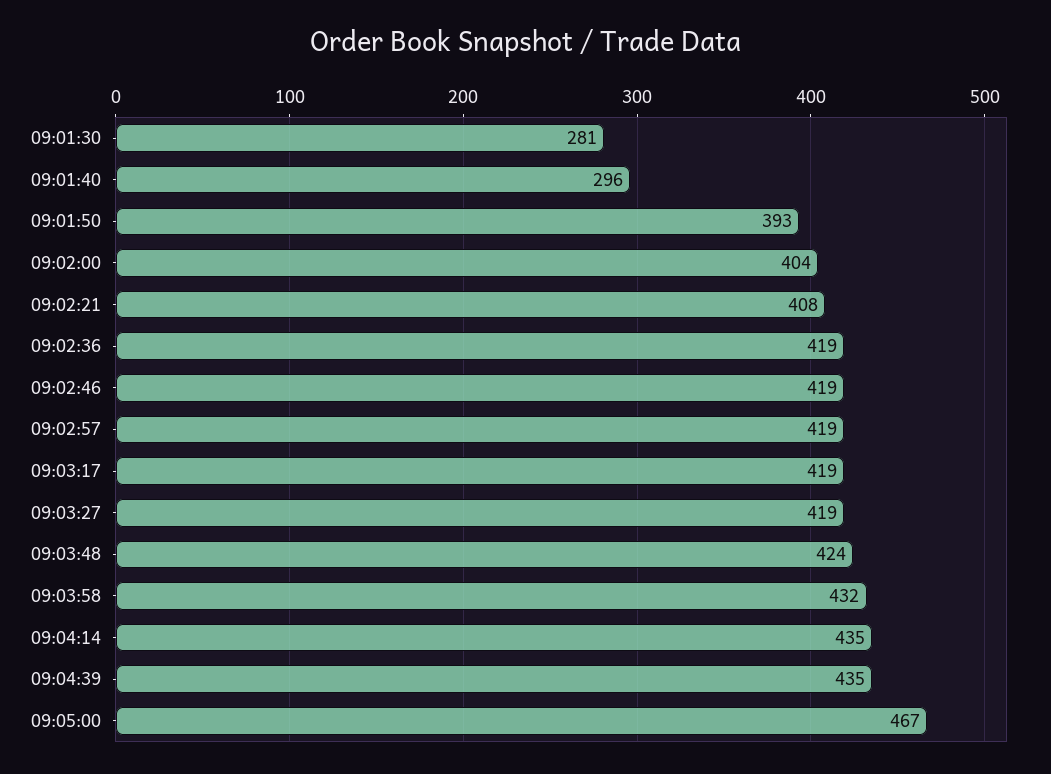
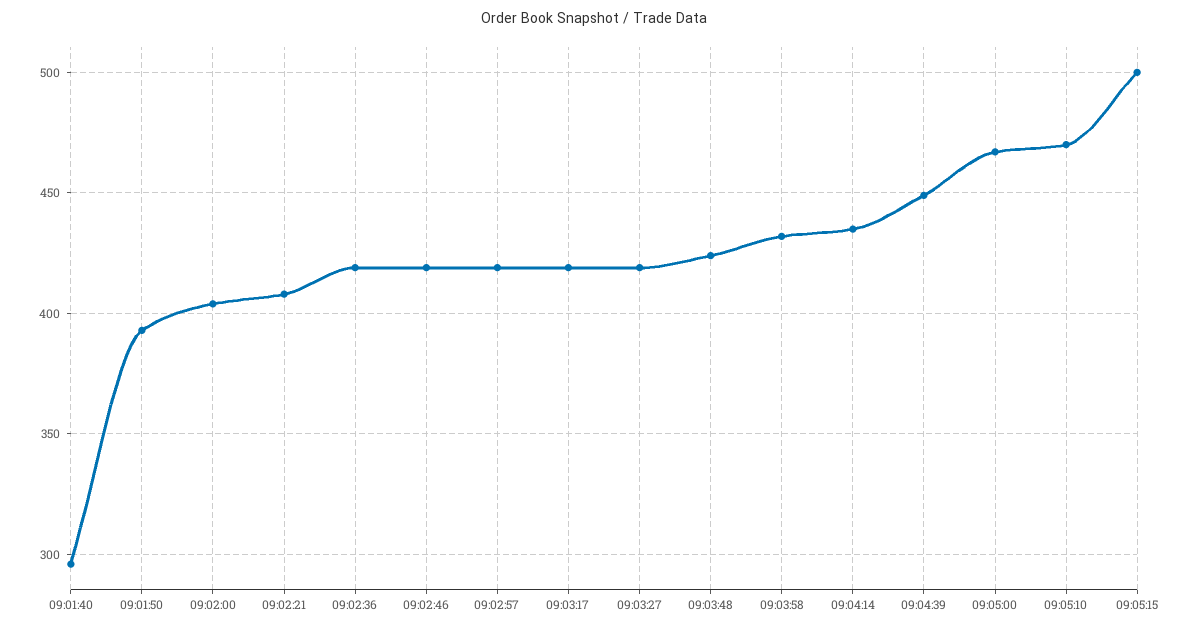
09:01:30: 281 -> none
09:04:39: 435 -> 450
09:05:10: none -> 470
09:05:15: none -> 500

